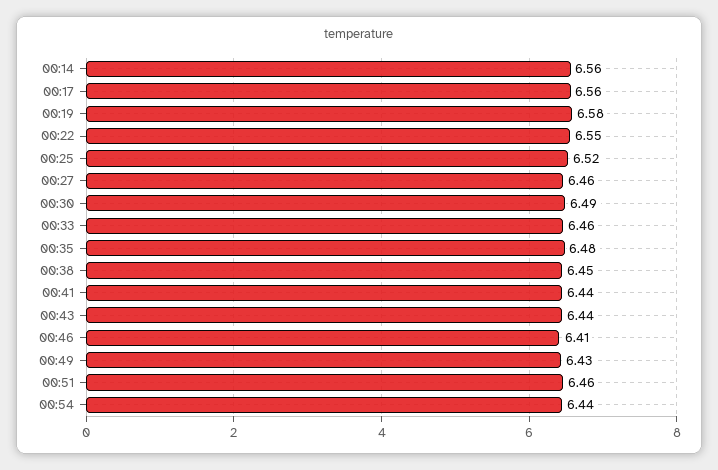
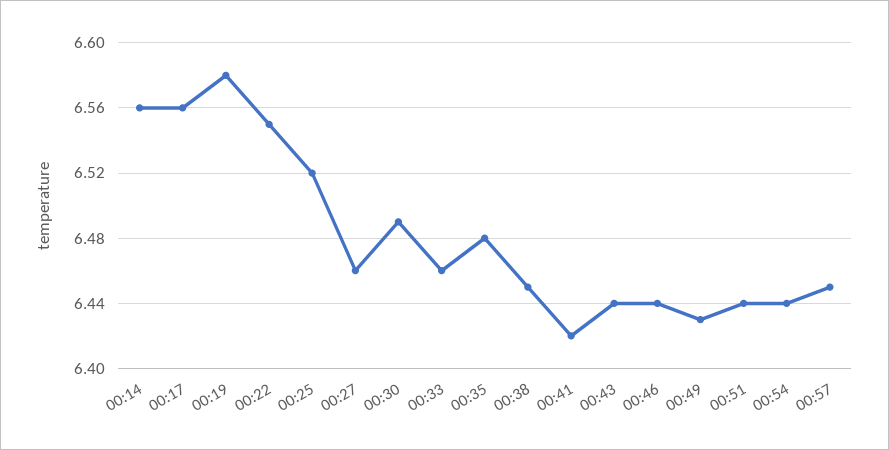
00:41: 6.44 -> 6.42
00:46: 6.41 -> 6.44
00:51: 6.46 -> 6.44
00:57: none -> 6.45

